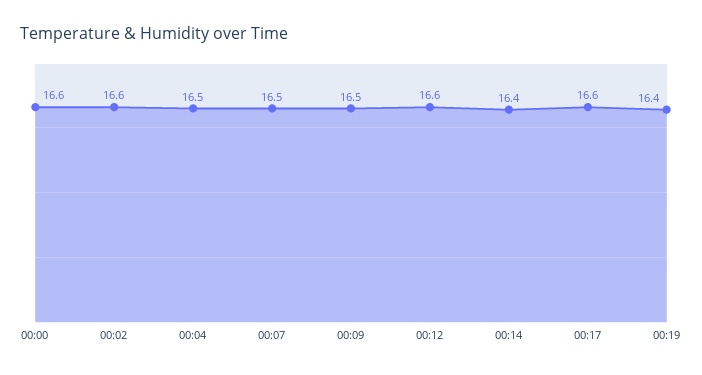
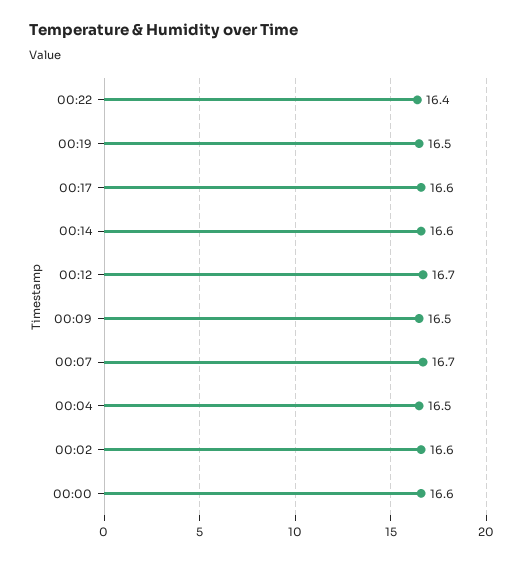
00:07: 16.5 -> 16.7
00:12: 16.6 -> 16.7
00:14: 16.4 -> 16.6
00:19: 16.4 -> 16.5
00:22: none -> 16.4

